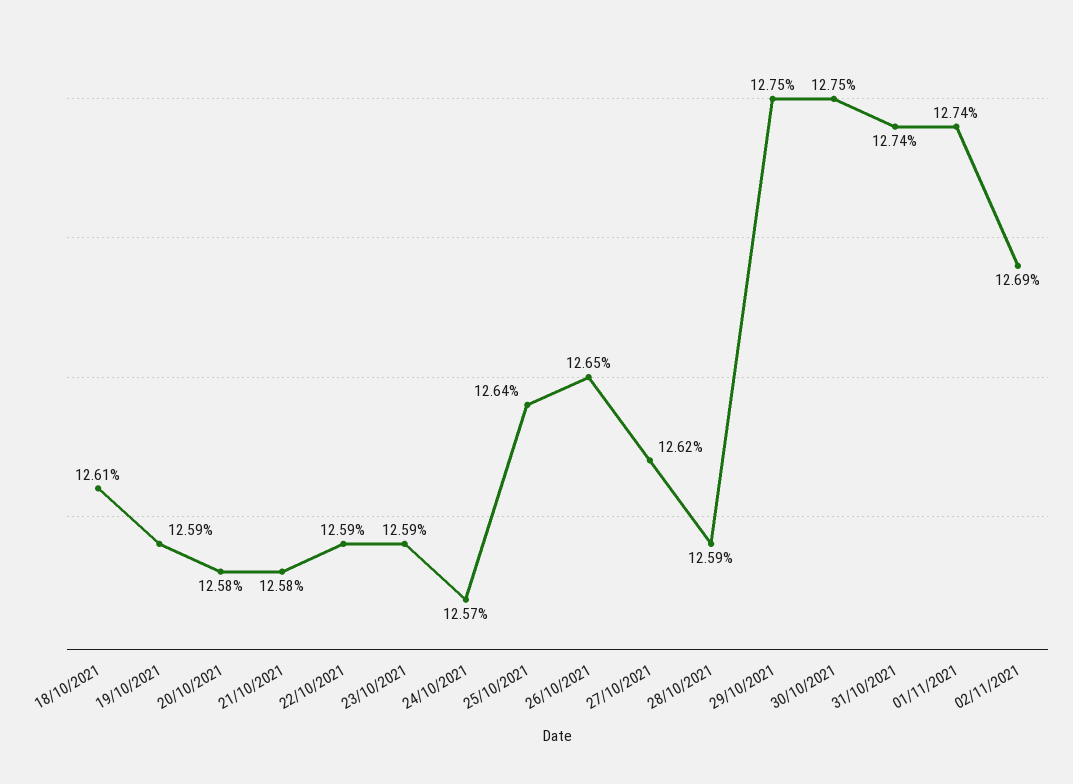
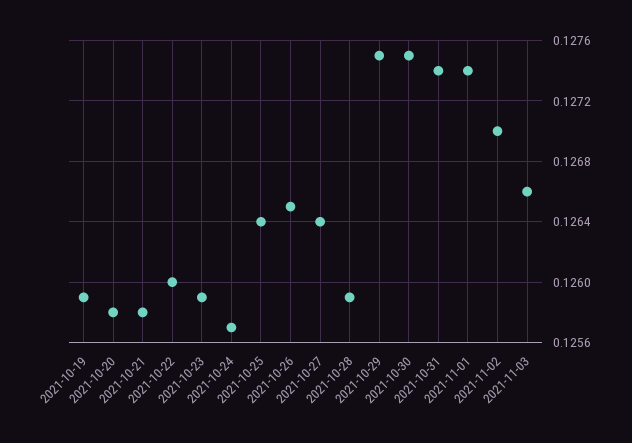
18/10/2021: 0.1261 -> none
22/10/2021: 0.1259 -> 0.126
27/10/2021: 0.1262 -> 0.1264
02/11/2021: 0.1269 -> 0.127
2021-11-03: none -> 0.1266

